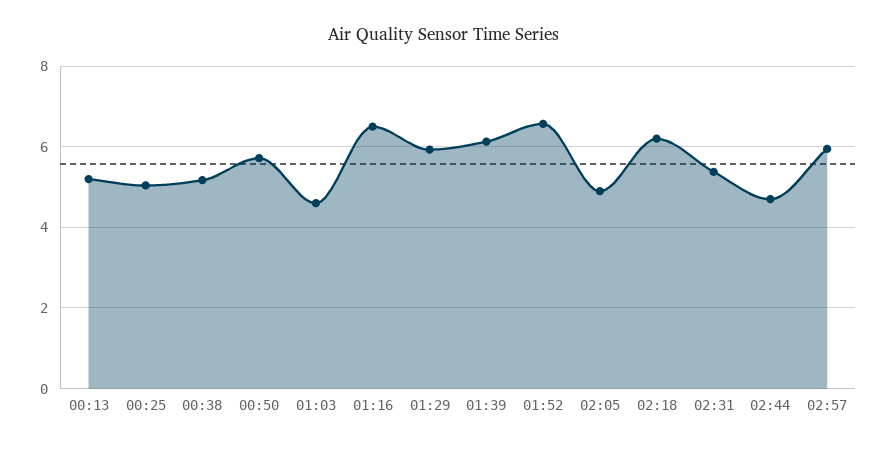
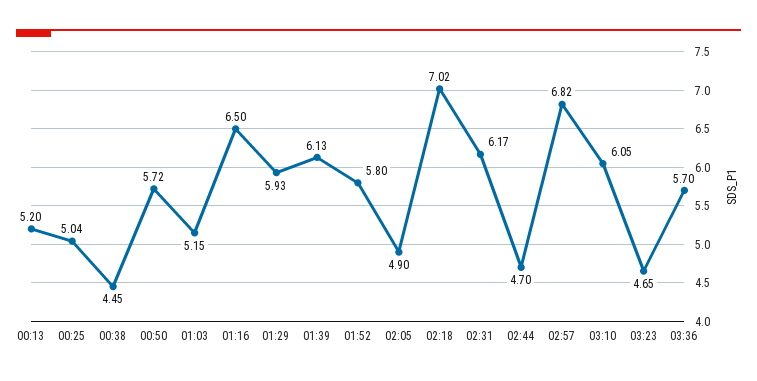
00:38: 5.2 -> 4.45
01:03: 4.6 -> 5.15
01:52: 6.6 -> 5.8
02:18: 6.2 -> 7.02
02:31: 5.4 -> 6.17
02:57: 6 -> 6.82
03:10: none -> 6.05
03:23: none -> 4.65
03:36: none -> 5.7

